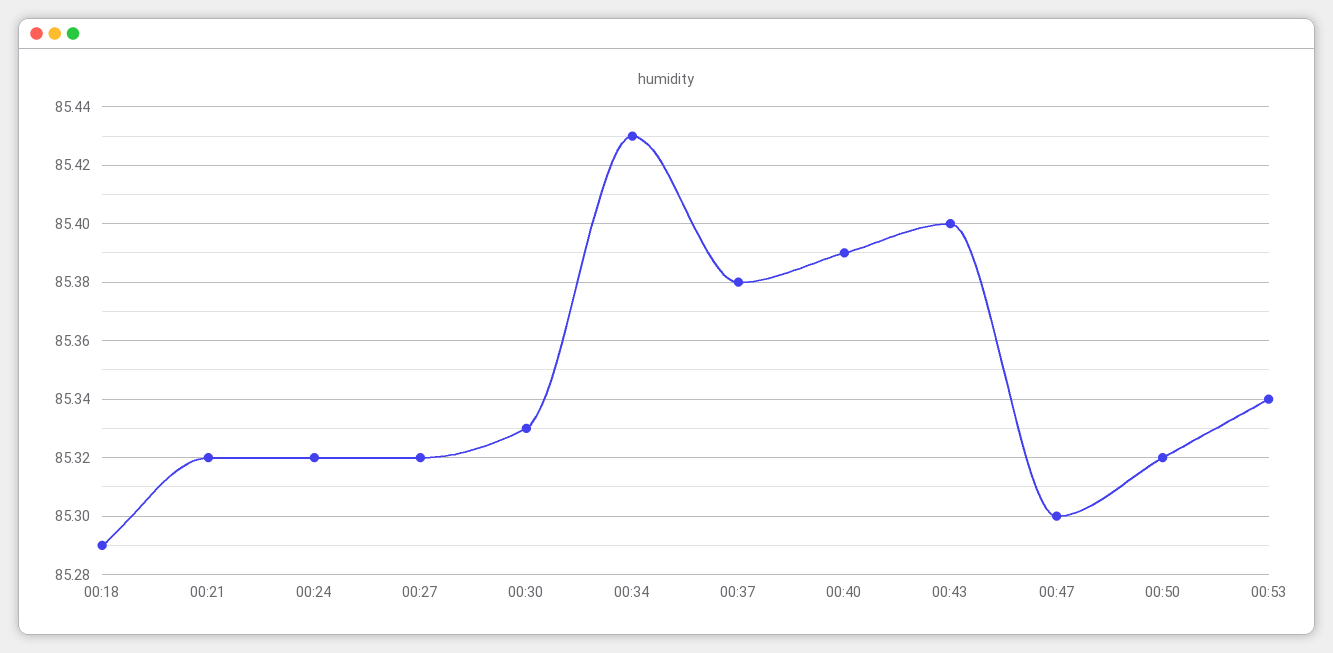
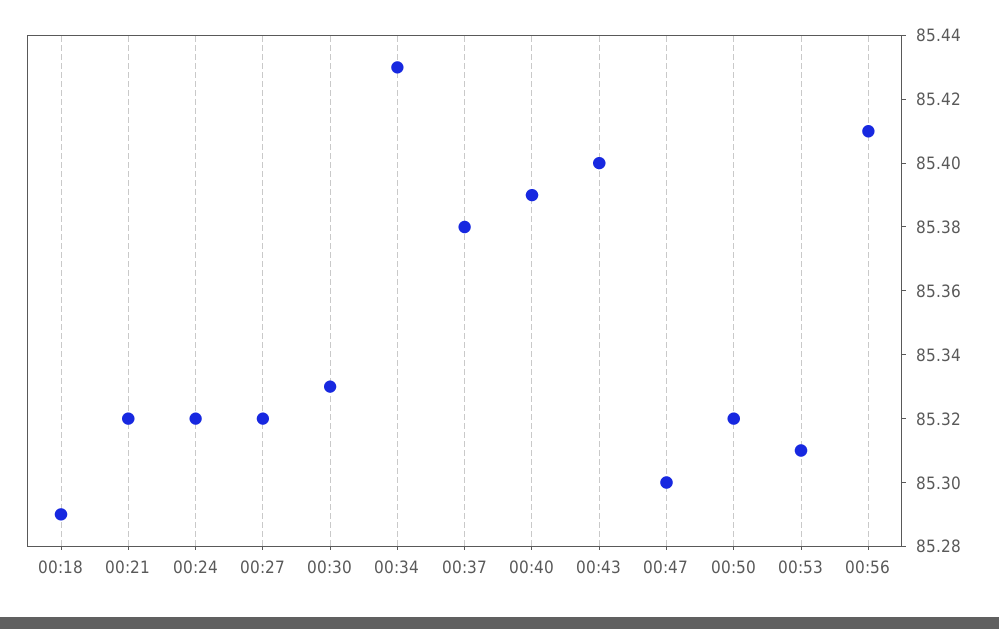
00:53: 85.34 -> 85.31
00:56: none -> 85.41

